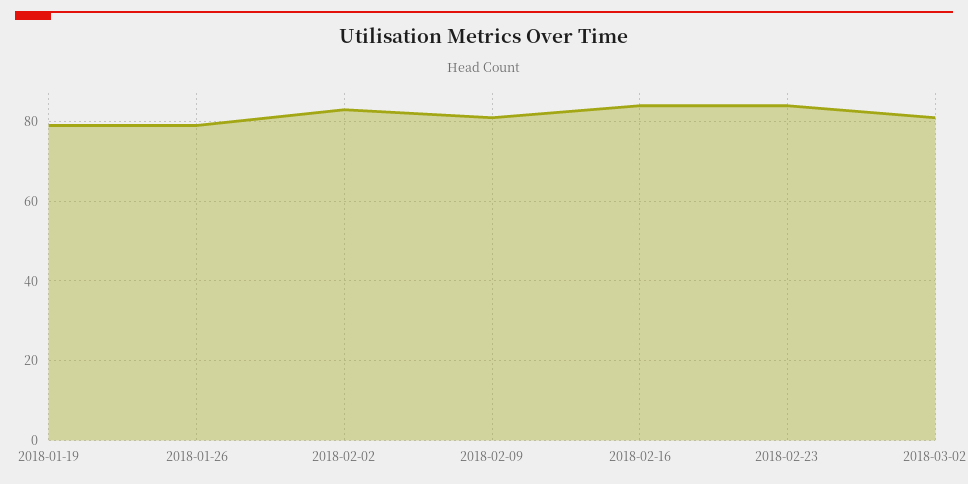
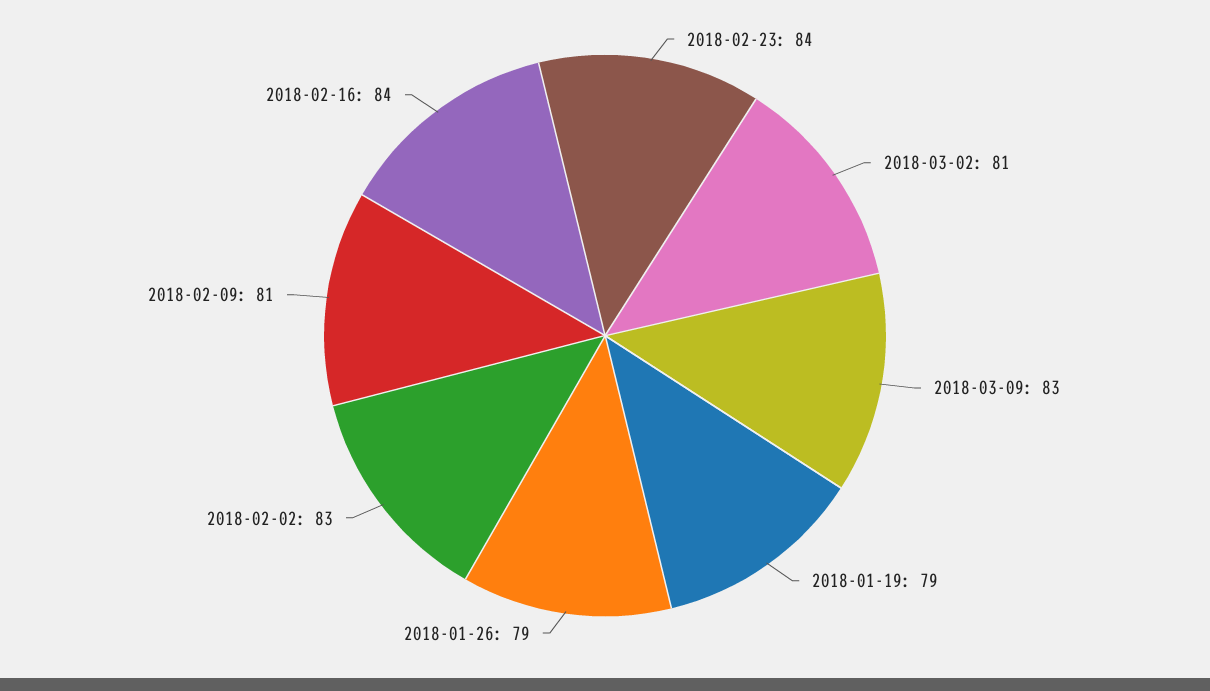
2018-03-09: none -> 83

